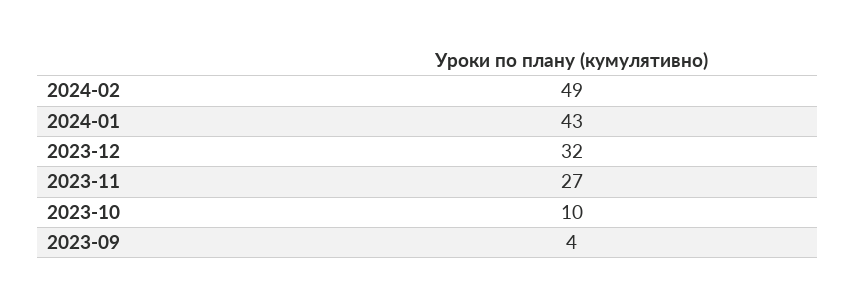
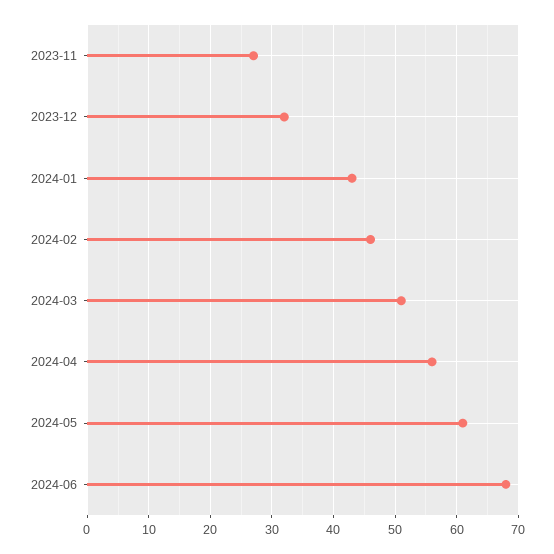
2024-02: 49 -> 46
2023-10: 10 -> none
2023-09: 4 -> none
2024-03: none -> 51
2024-04: none -> 56
2024-05: none -> 61
2024-06: none -> 68

